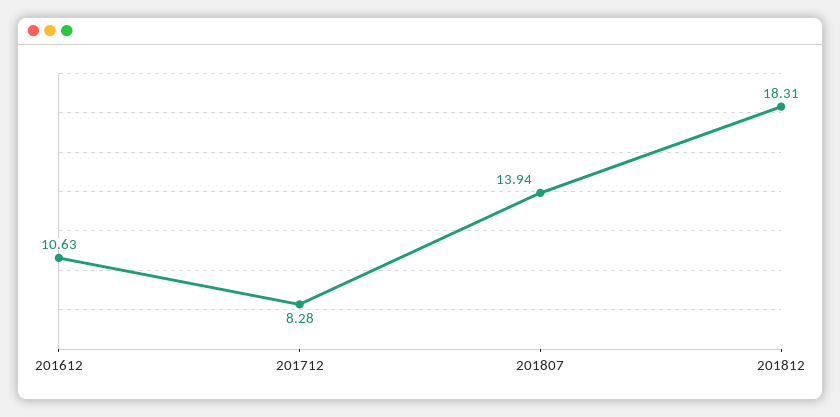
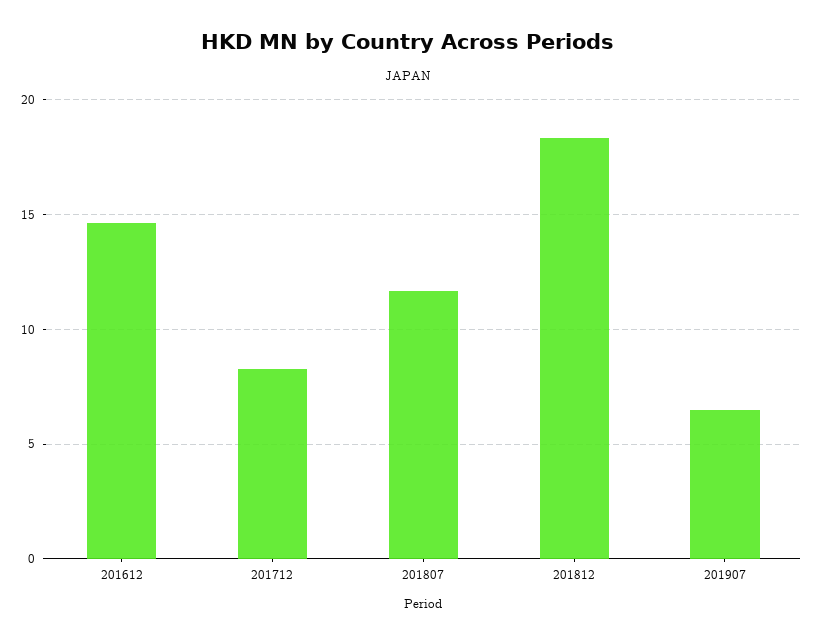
201612: 10.63 -> 14.5
201807: 13.94 -> 11.5
201907: none -> 6.5

